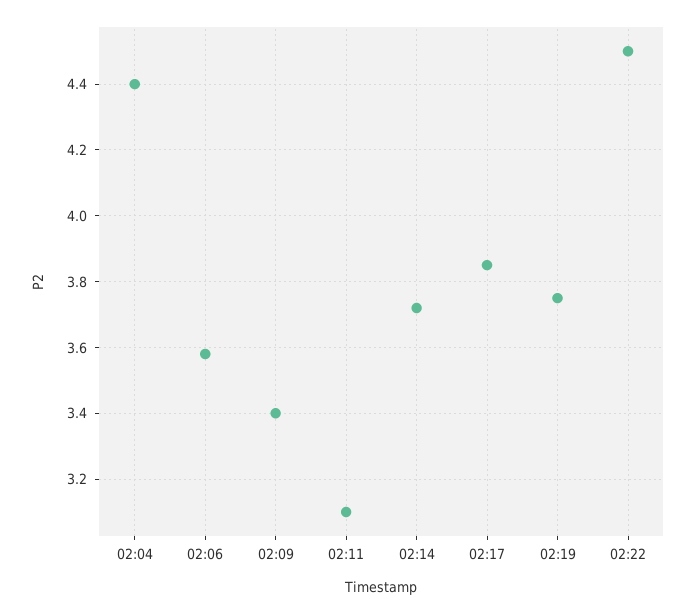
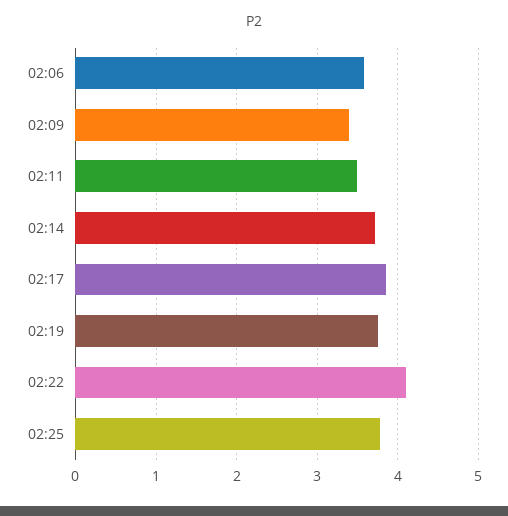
02:04: 4.4 -> none
02:11: 3.1 -> 3.5
02:22: 4.5 -> 4.1
02:25: none -> 3.8

